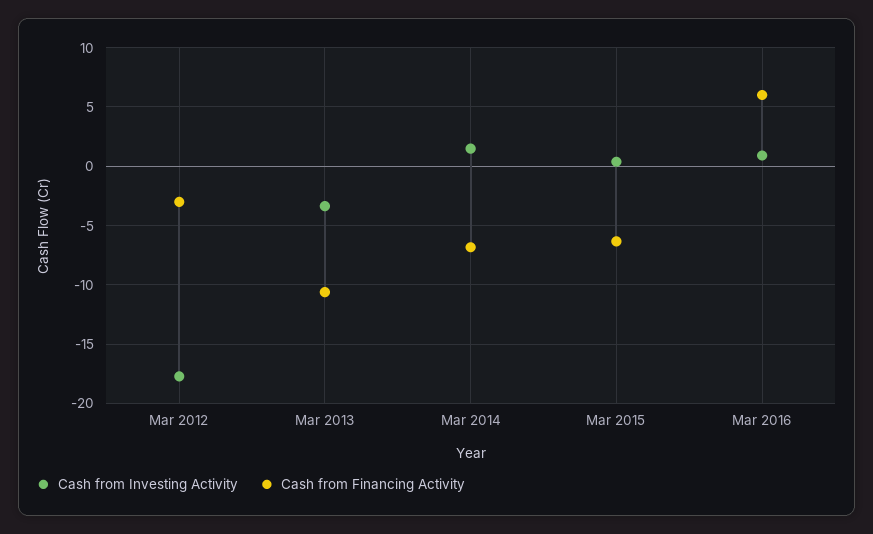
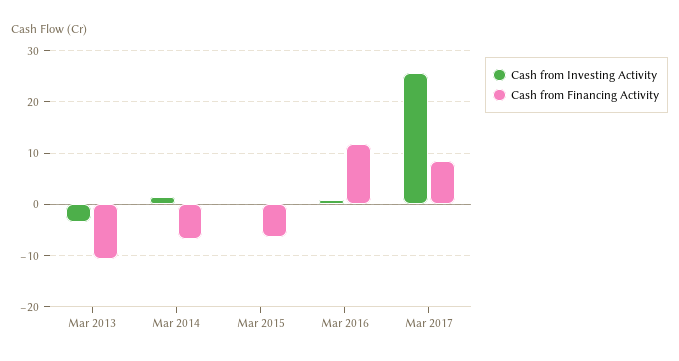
Cash from Investing Activity, Mar 2012: -18 -> none
Cash from Financing Activity, Mar 2012: -3 -> none
Cash from Financing Activity, Mar 2016: 6 -> 12
Cash from Investing Activity, Mar 2017: none -> 26
Cash from Financing Activity, Mar 2017: none -> 8

